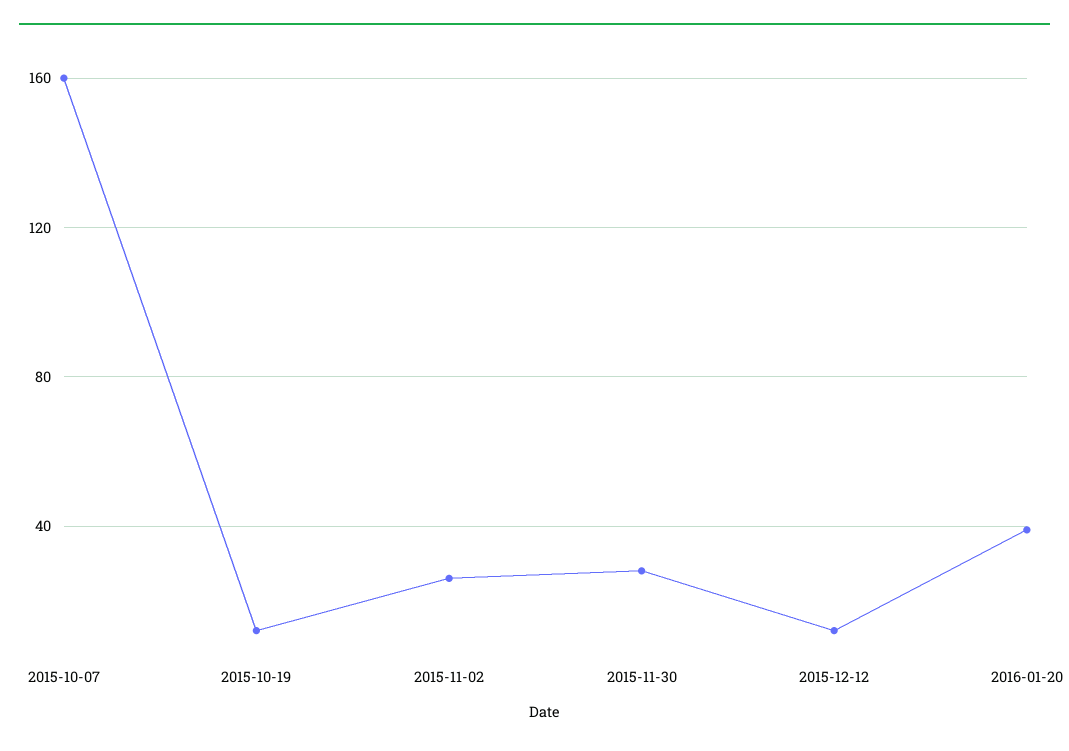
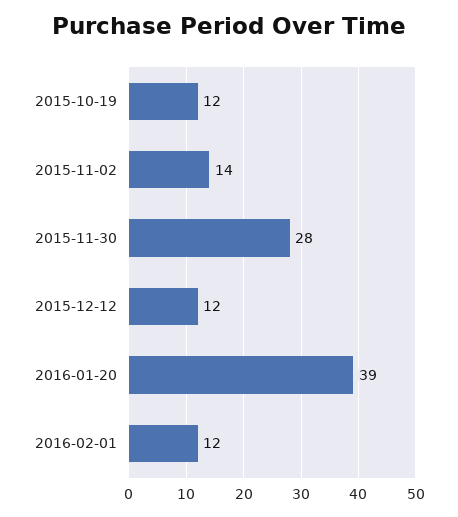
2015-10-07: 160 -> none
2015-11-02: 25 -> 14
2016-02-01: none -> 12

